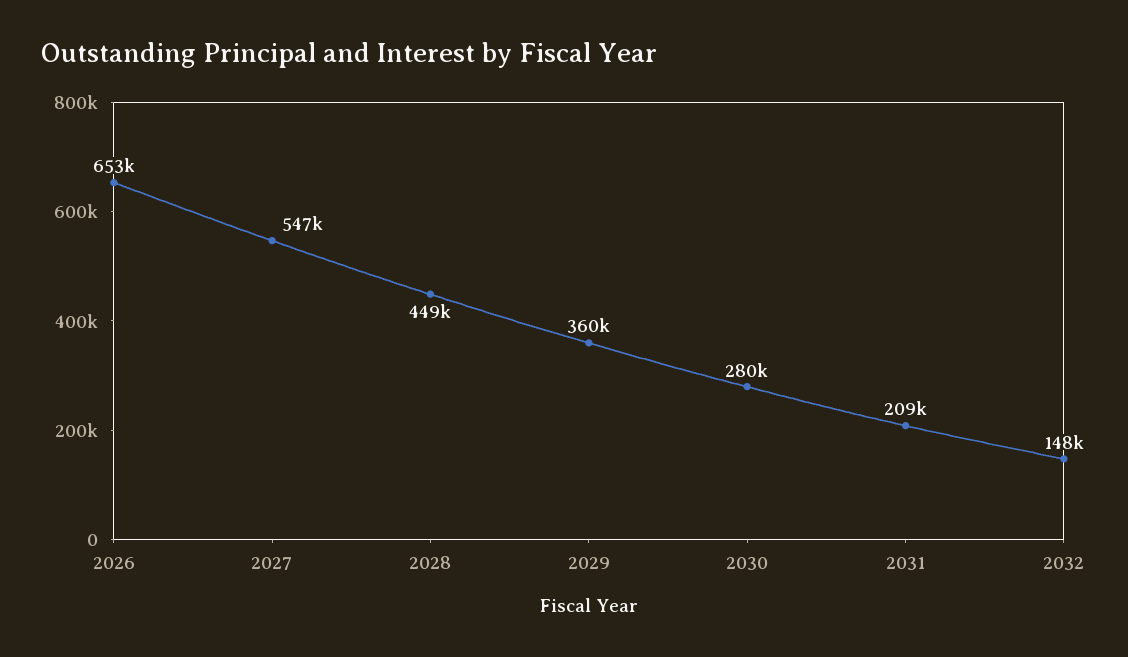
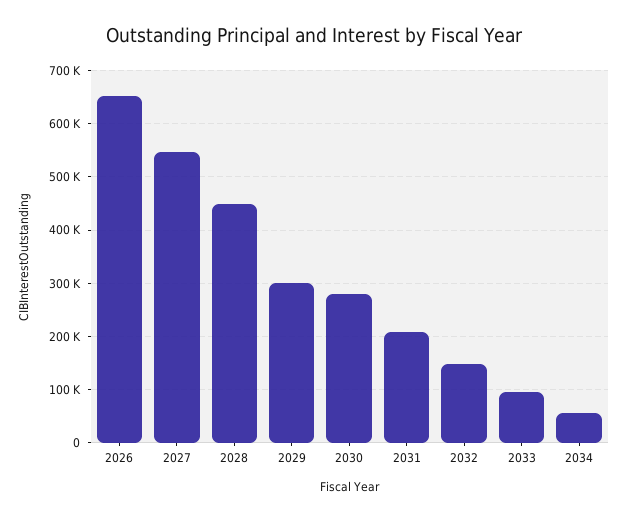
2029: 360000 -> 300000
2033: none -> 100000
2034: none -> 60000

